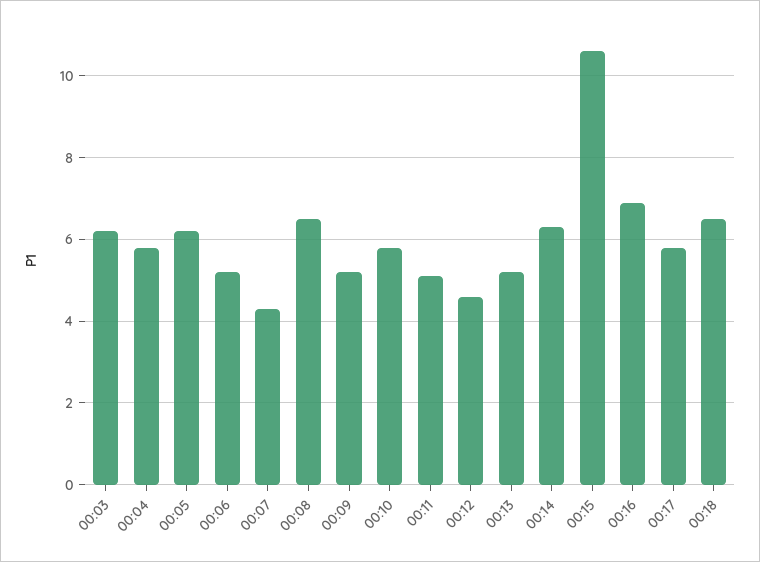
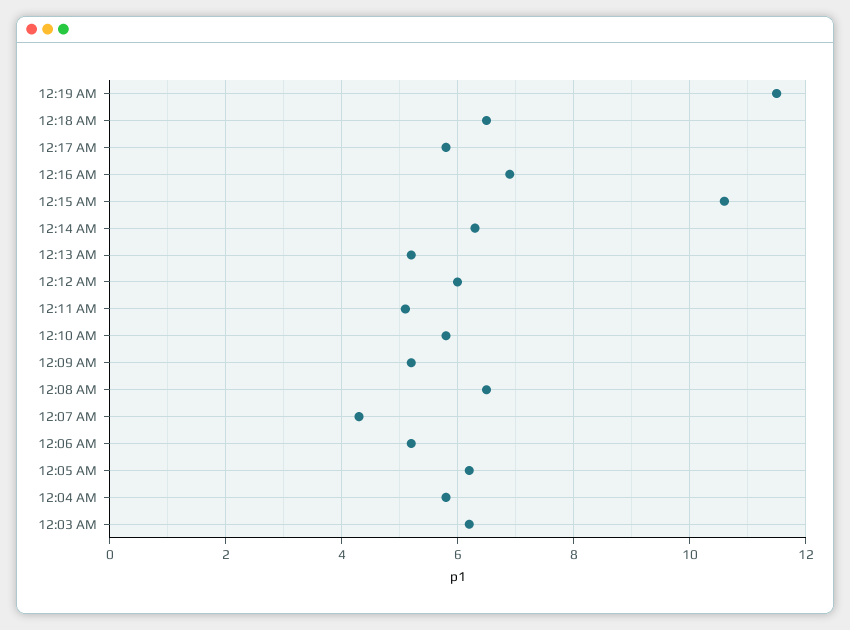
00:12: 4.5 -> 6
12:19 AM: none -> 11.5

